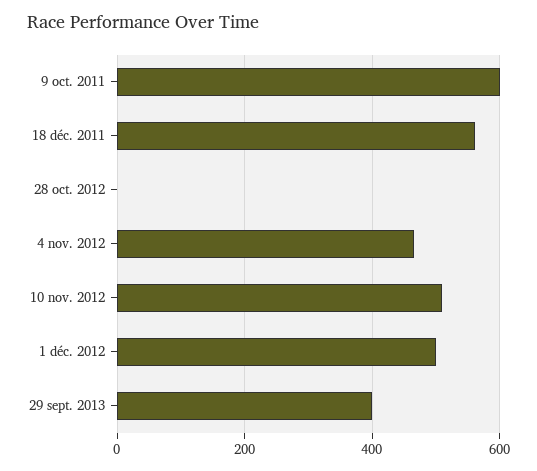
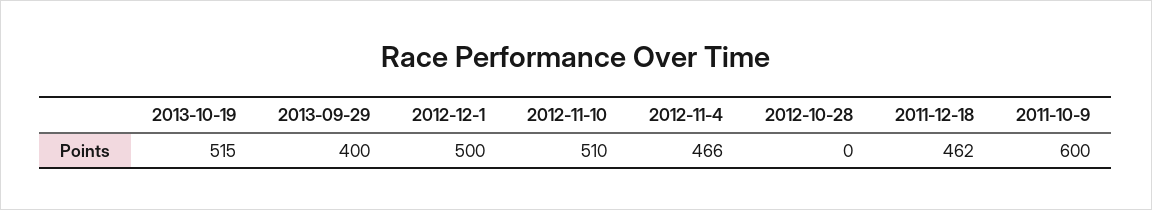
18 déc. 2011: 560 -> 462
2013-10-19: none -> 515

